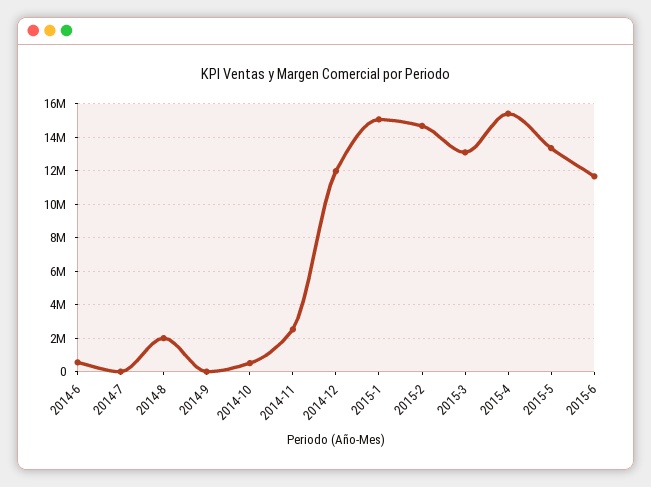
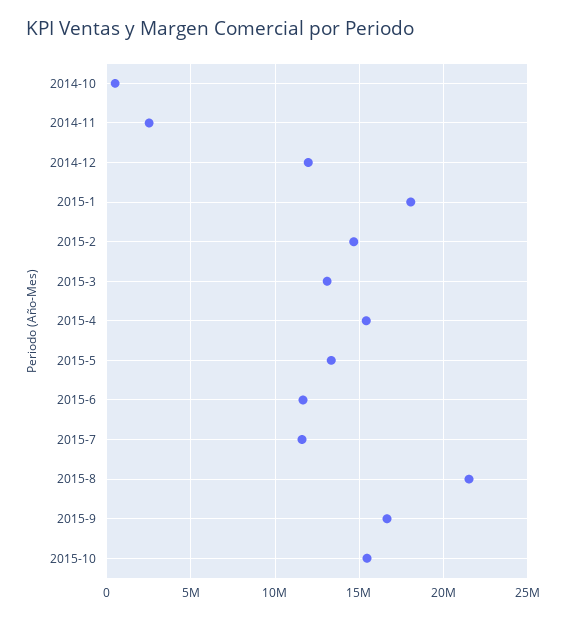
2014-6: 500000 -> none
2014-7: 0 -> none
2014-8: 2000000 -> none
2014-9: 0 -> none
2015-1: 15000000 -> 18000000
2015-7: none -> 11500000
2015-8: none -> 21500000
2015-9: none -> 16500000
2015-10: none -> 15500000

